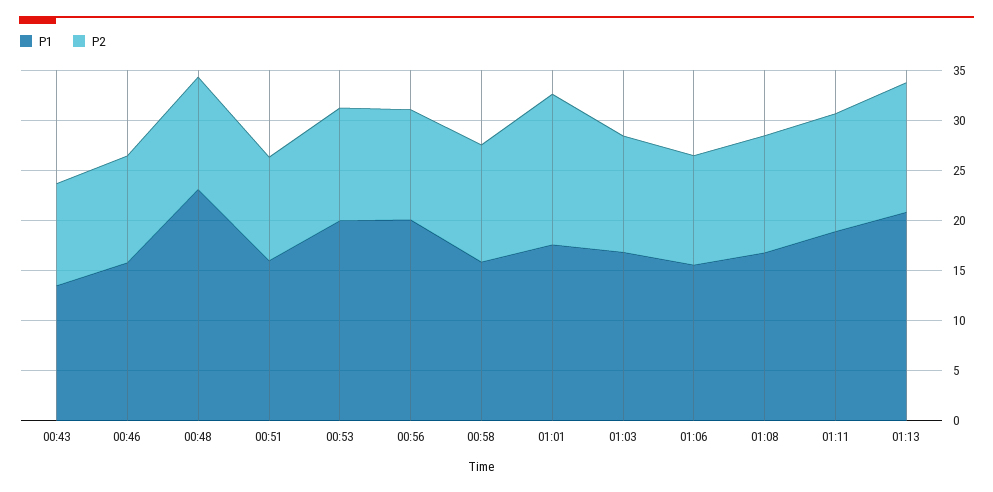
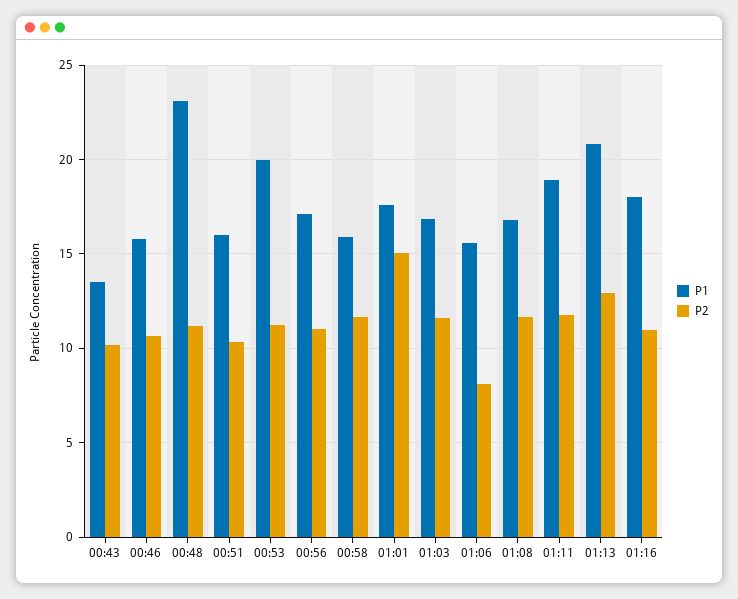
P1, 00:56: 20 -> 17
P2, 01:06: 11 -> 8
P1, 01:16: none -> 18
P2, 01:16: none -> 11

